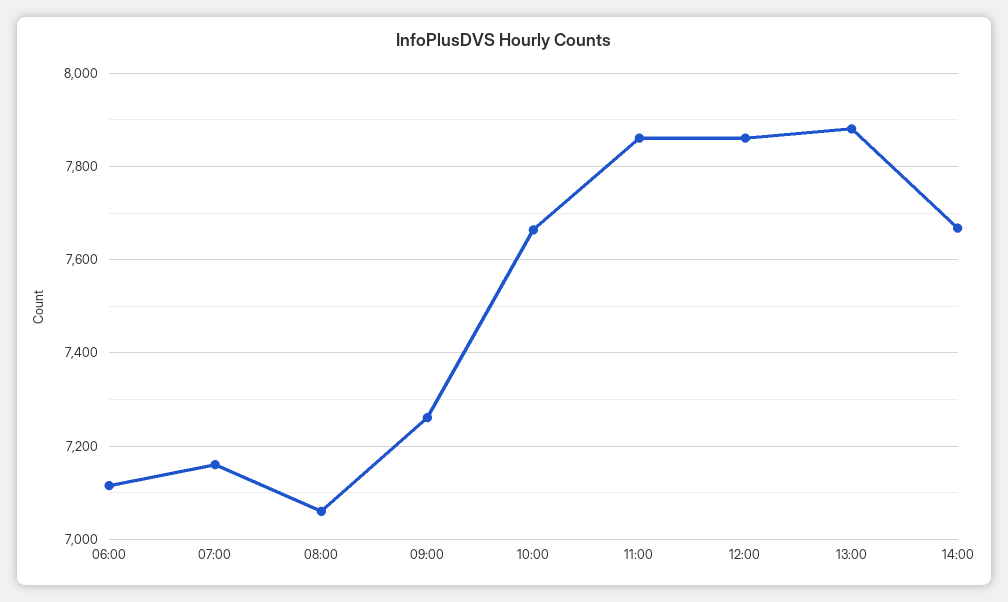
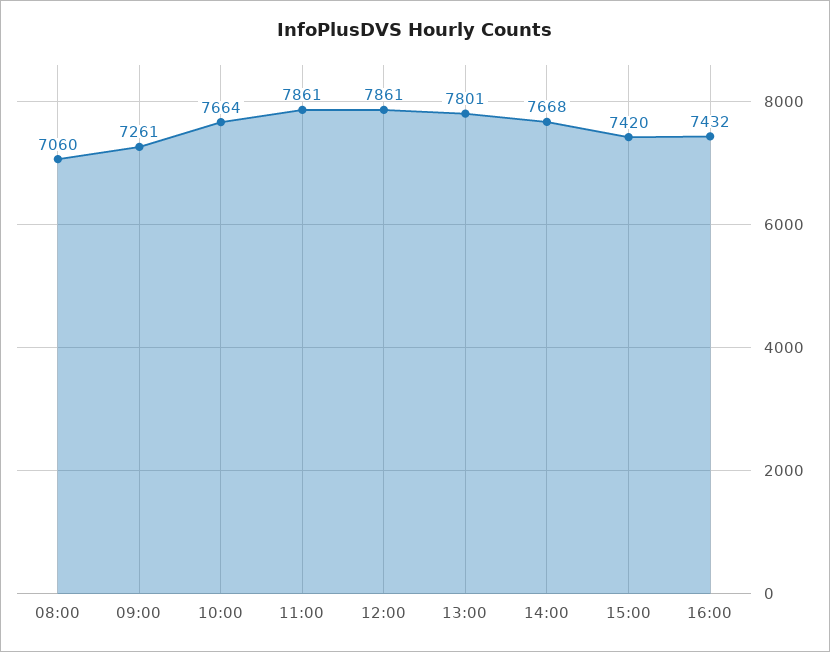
06:00: 7120 -> none
07:00: 7160 -> none
13:00: 7880 -> 7801
15:00: none -> 7420
16:00: none -> 7432

